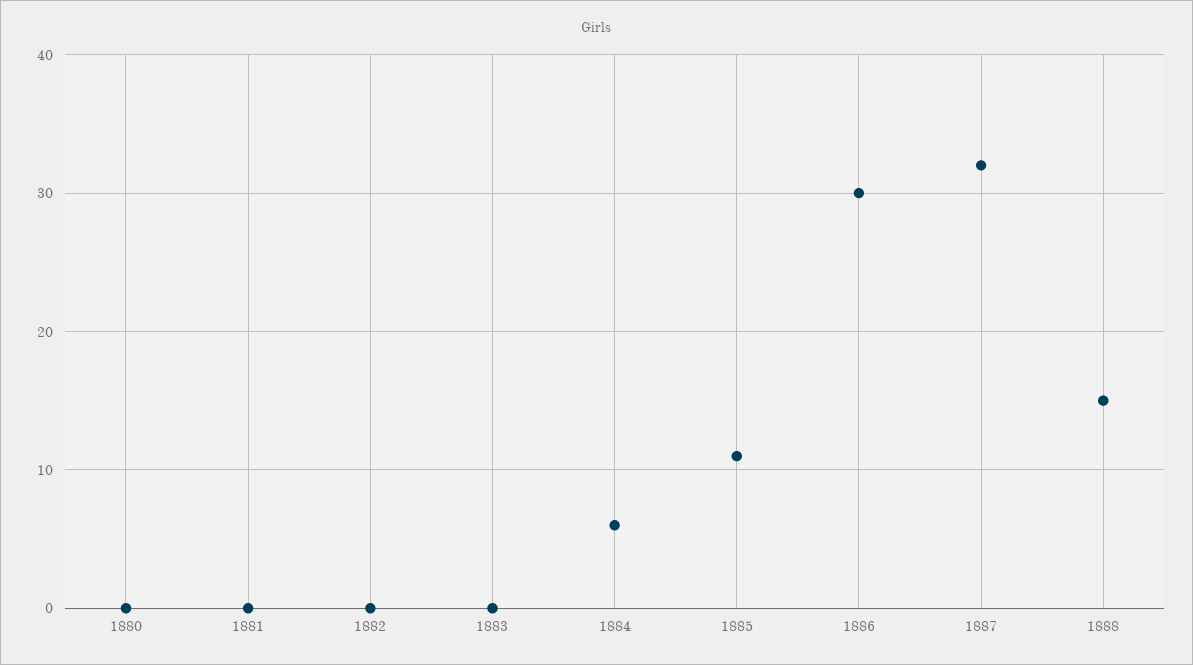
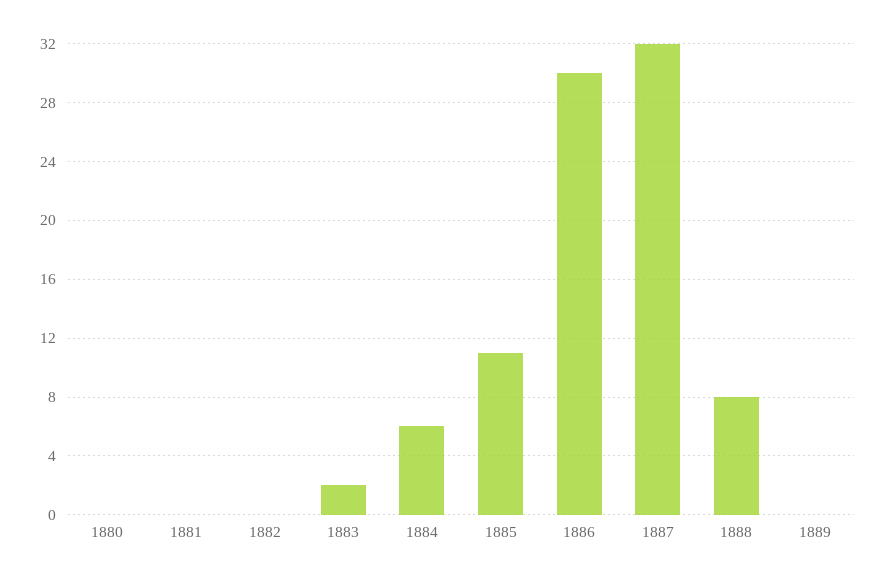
1883: 0 -> 2
1888: 15 -> 8
1889: none -> 0

